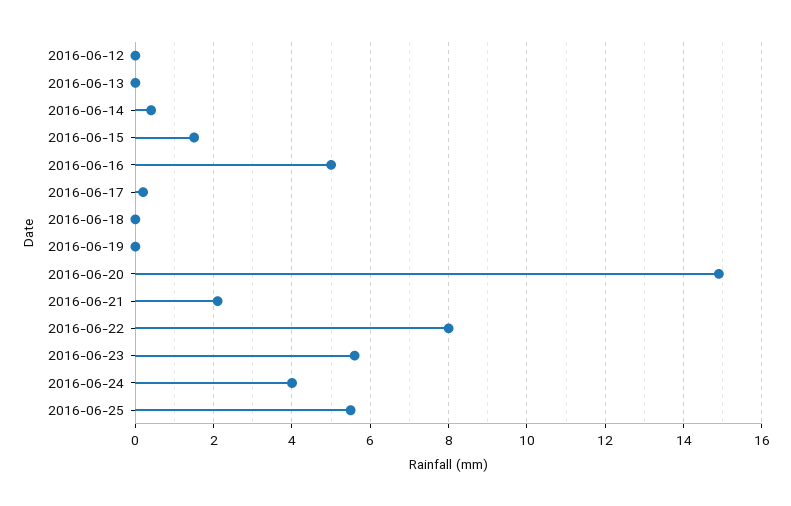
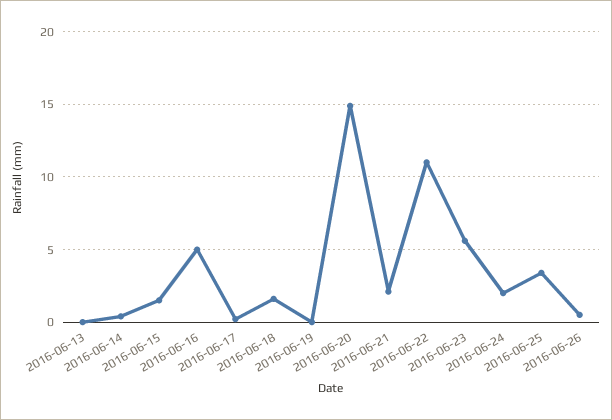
2016-06-12: 0 -> none
2016-06-18: 0 -> 1.5
2016-06-22: 8 -> 11
2016-06-24: 4 -> 2
2016-06-25: 5.5 -> 3.5
2016-06-26: none -> 0.5

